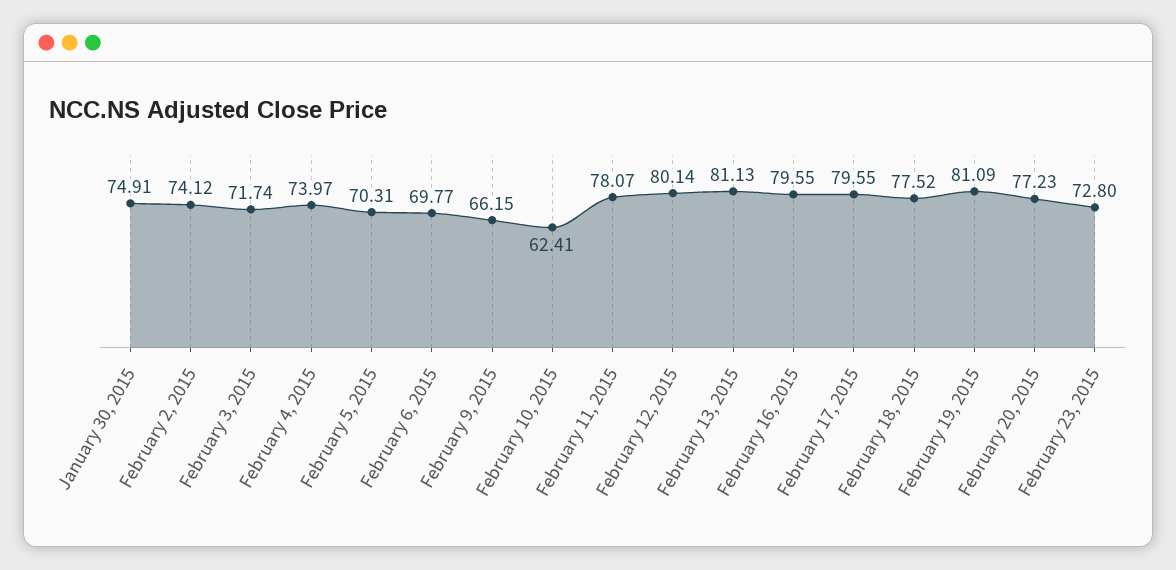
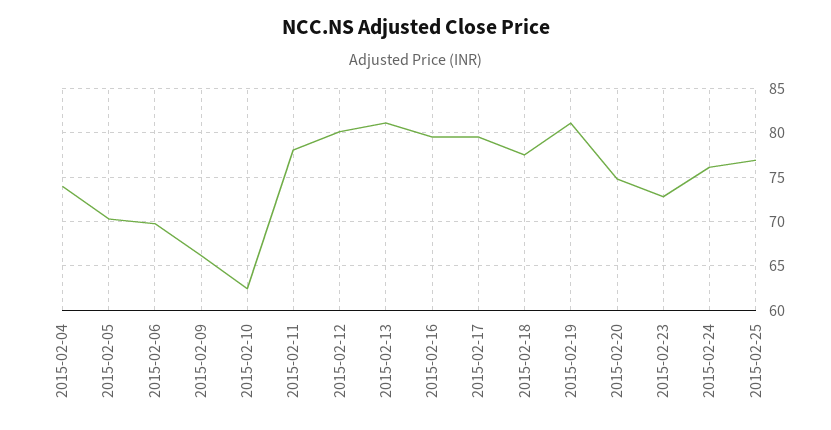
January 30, 2015: 74.91 -> none
February 2, 2015: 74.12 -> none
February 3, 2015: 71.74 -> none
February 20, 2015: 77.23 -> 75
2015-02-24: none -> 76
2015-02-25: none -> 77

